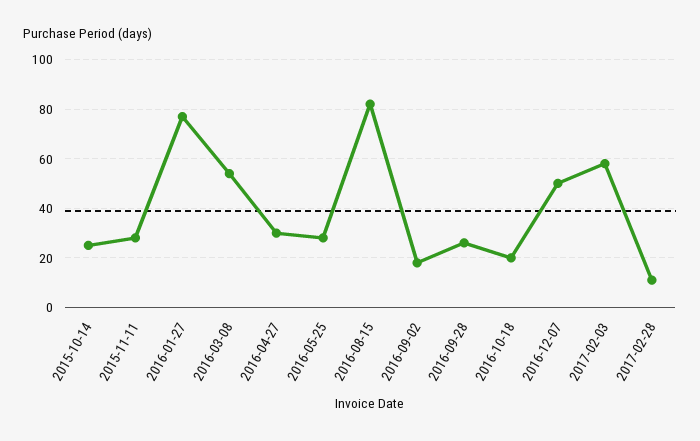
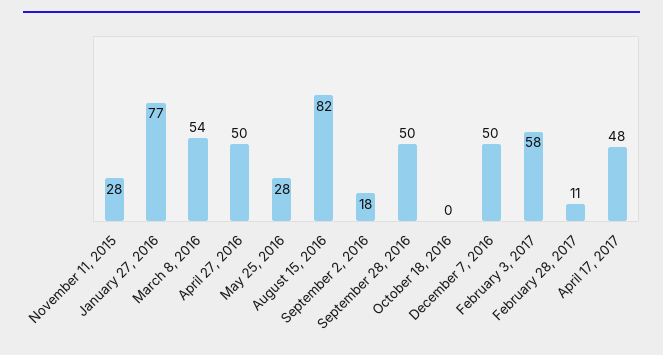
2015-10-14: 25 -> none
2016-04-27: 30 -> 50
2016-09-28: 25 -> 50
2016-10-18: 20 -> 0
April 17, 2017: none -> 48

